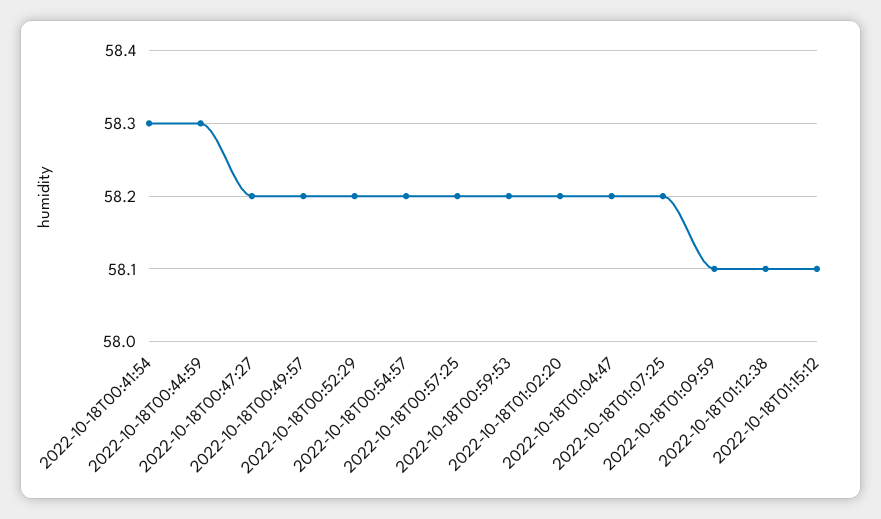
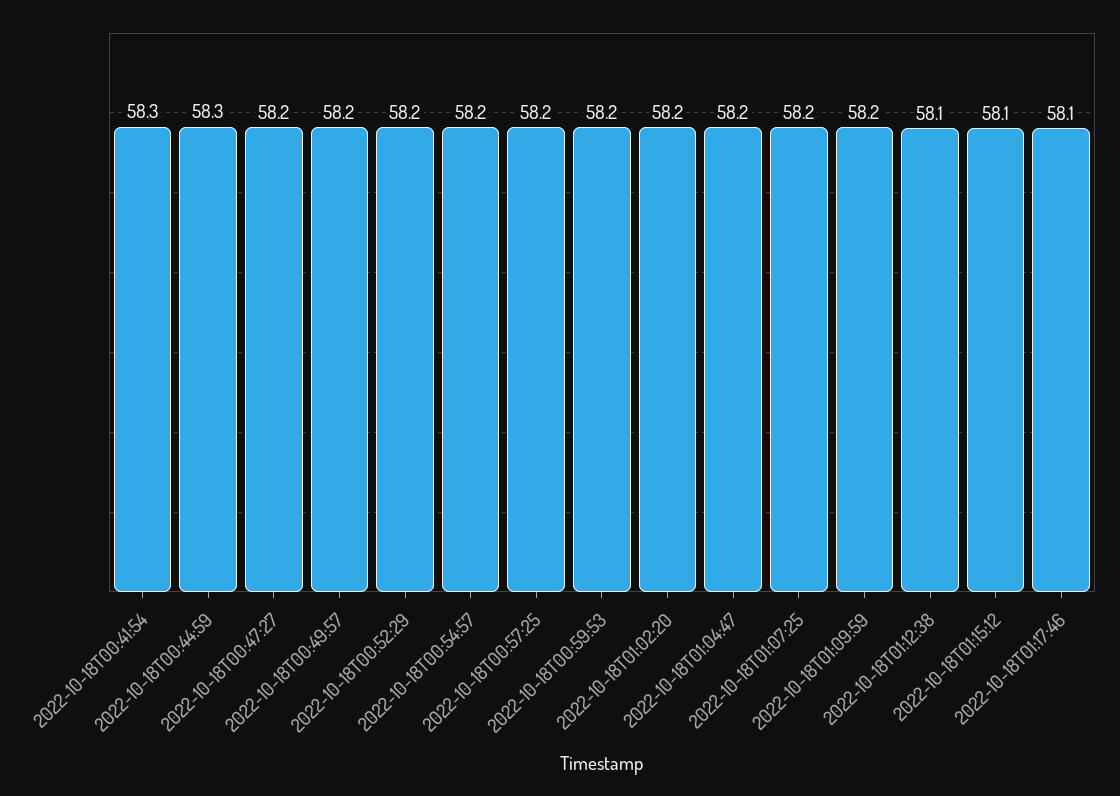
2022-10-18T01:09:59: 58.1 -> 58.2
2022-10-18T01:17:46: none -> 58.1

